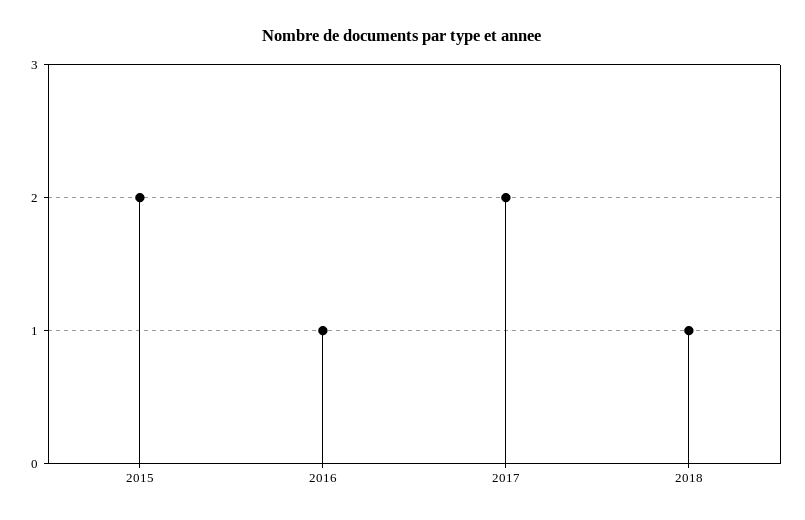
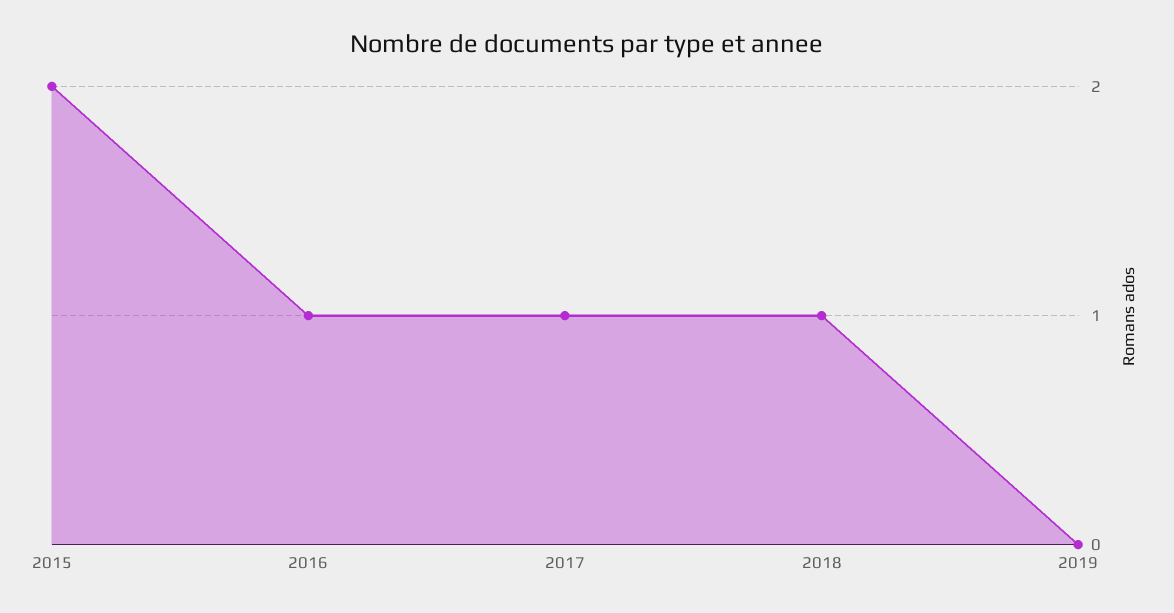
2017: 2 -> 1
2019: none -> 0

